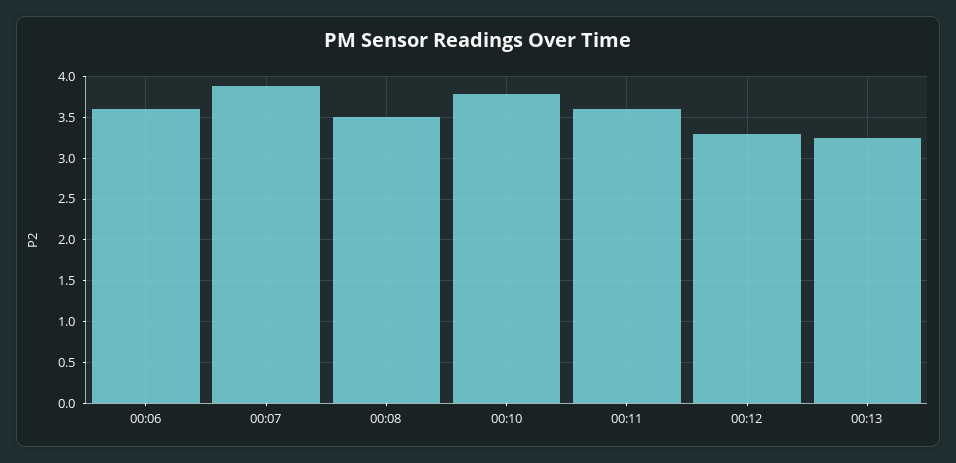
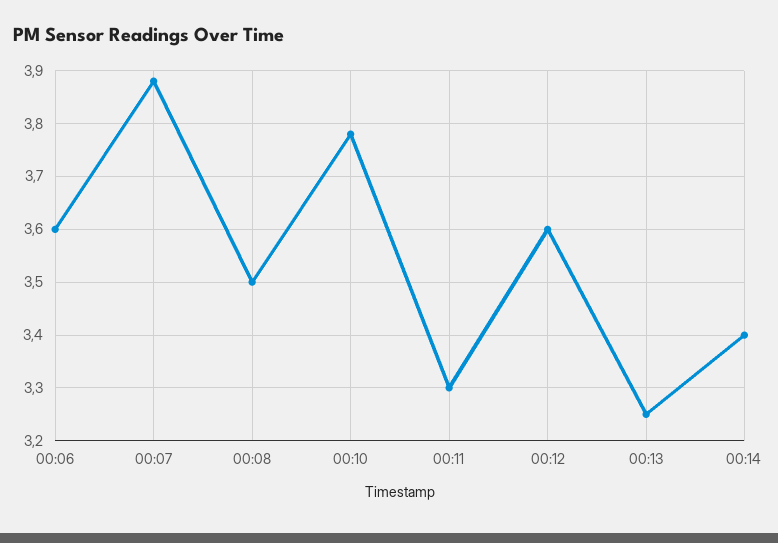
00:11: 3.6 -> 3.3
00:12: 3.3 -> 3.6
00:14: none -> 3.4

